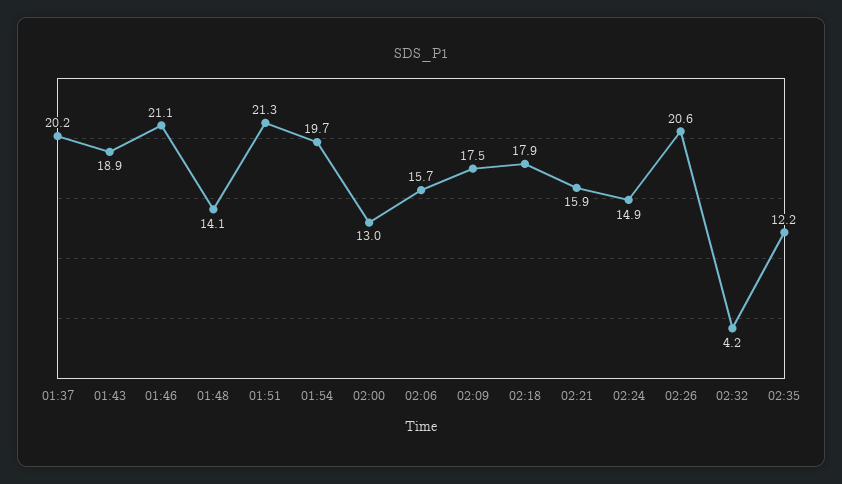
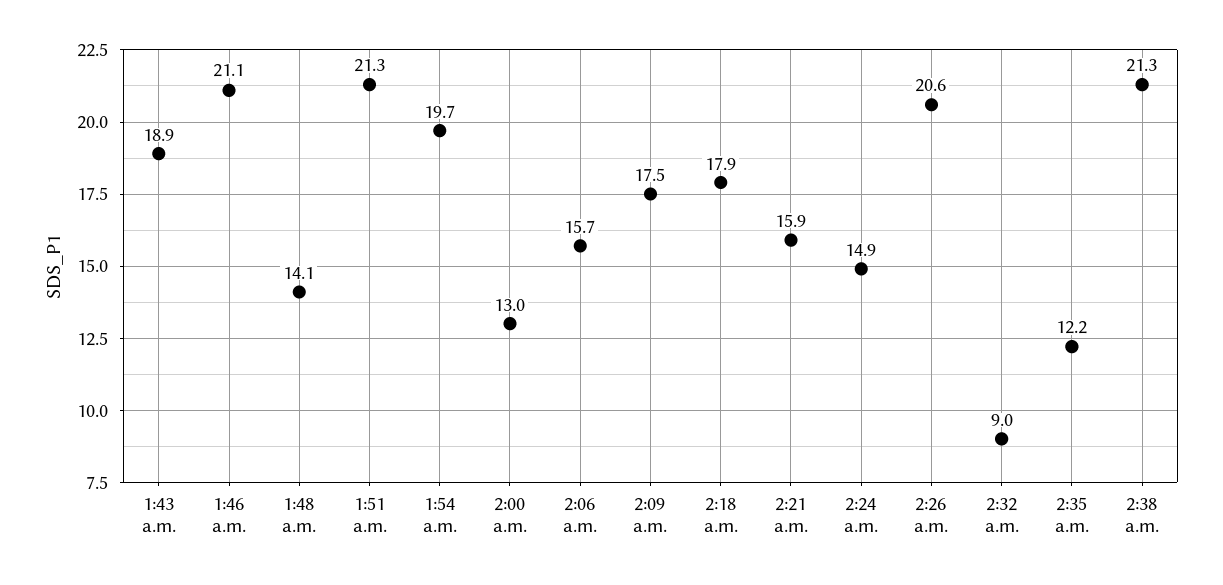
01:37: 20.2 -> none
02:32: 4.2 -> 9
2:38 a.m.: none -> 21.3

